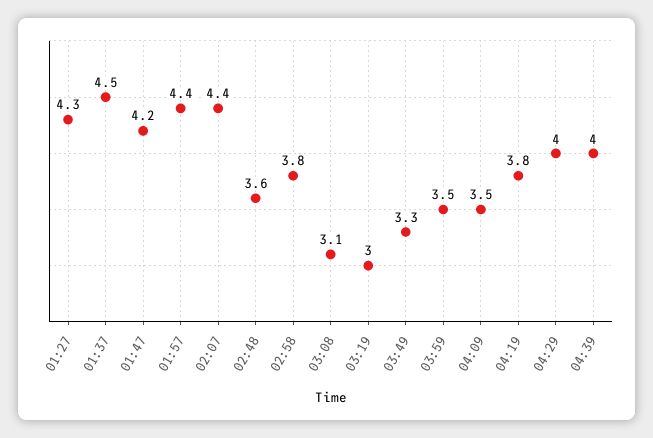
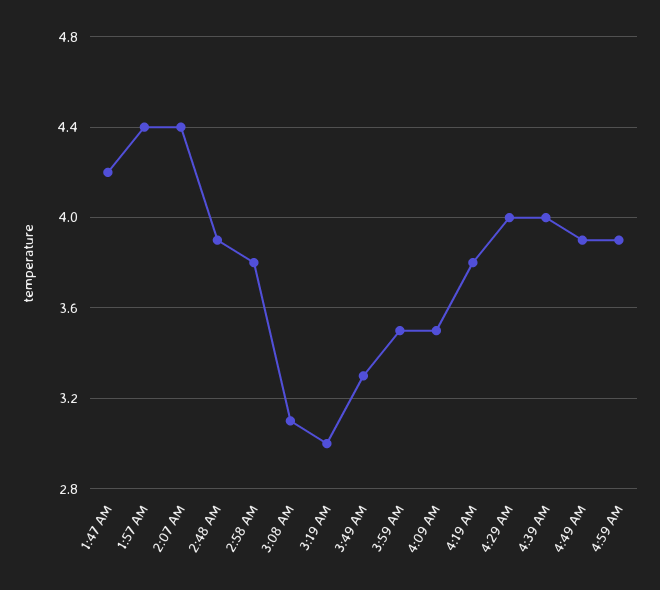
01:27: 4.3 -> none
01:37: 4.5 -> none
02:48: 3.6 -> 3.9
4:49 AM: none -> 3.9
4:59 AM: none -> 3.9

